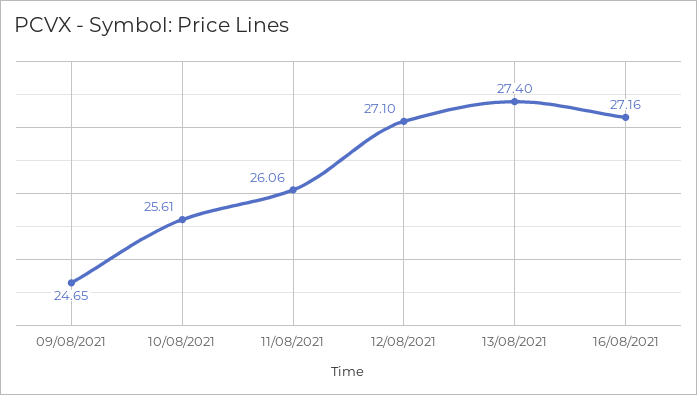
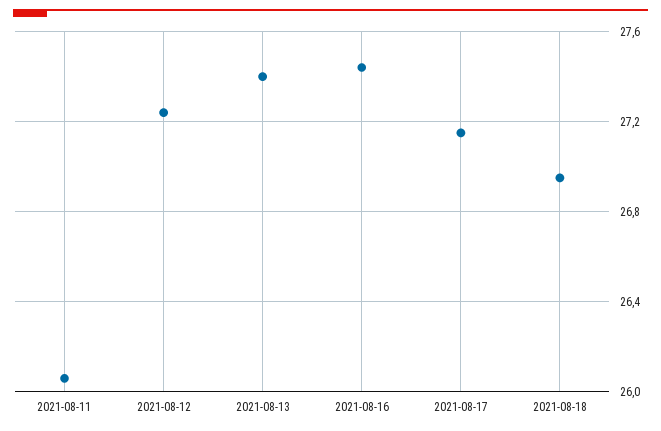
09/08/2021: 24.65 -> none
10/08/2021: 25.61 -> none
12/08/2021: 27.1 -> 27.25
16/08/2021: 27.16 -> 27.45
2021-08-17: none -> 27.15
2021-08-18: none -> 26.95

